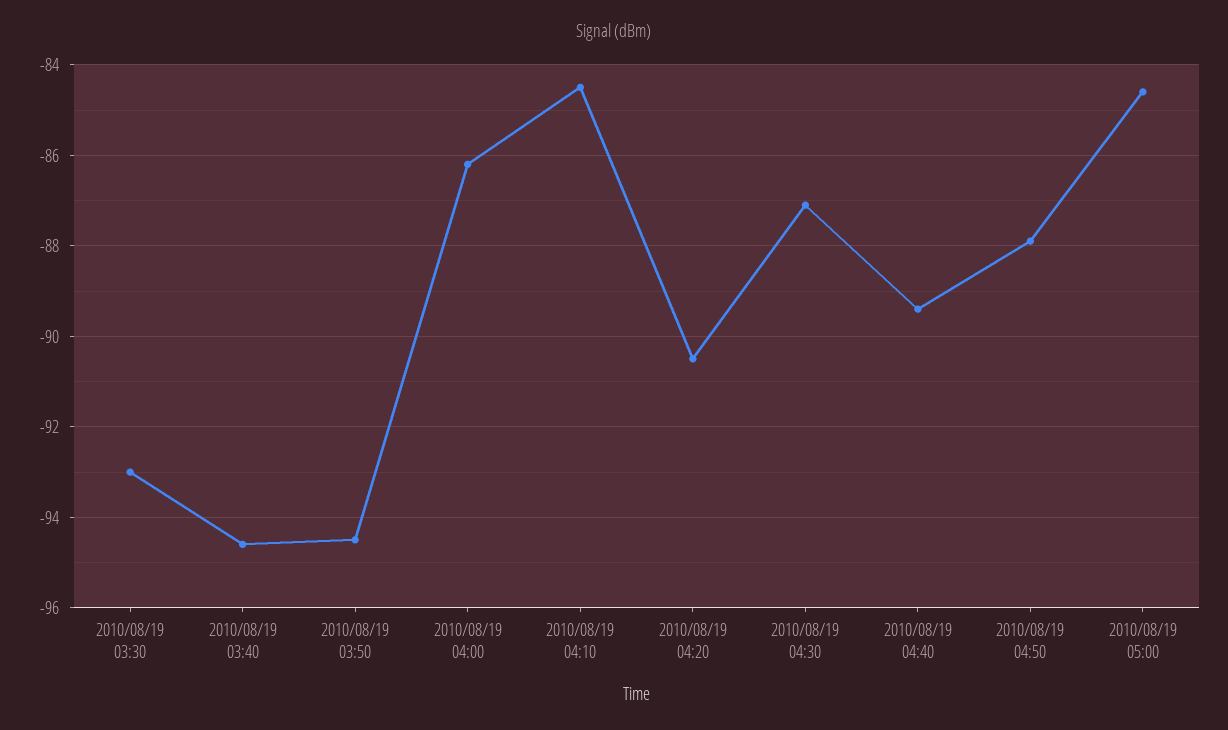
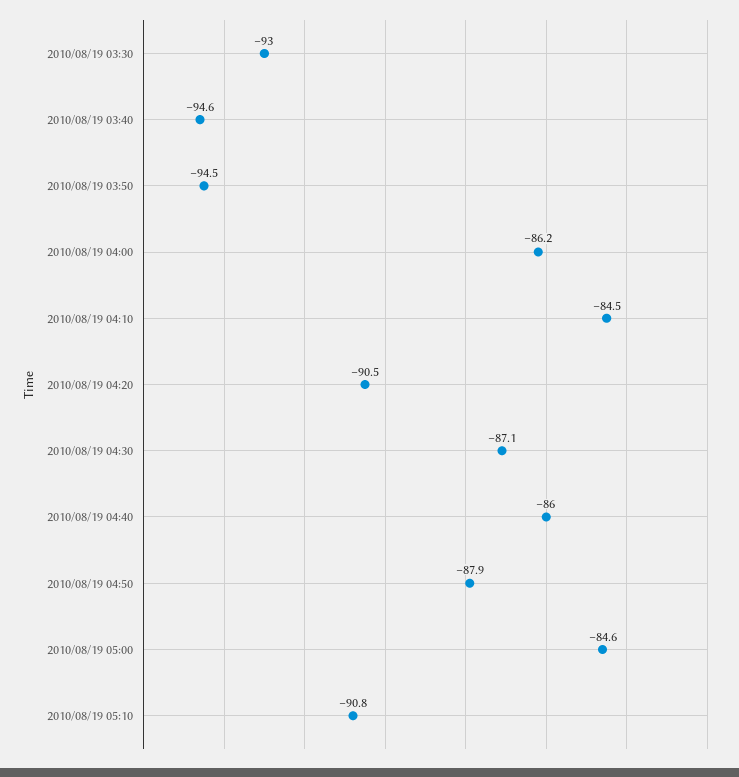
2010/08/19 04:40: -89.5 -> -86
2010/08/19 05:10: none -> -90.8

